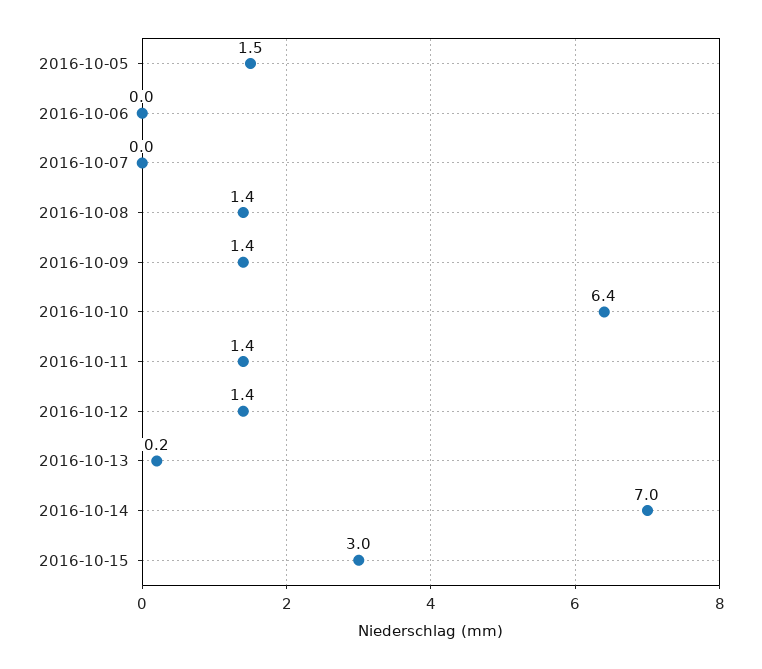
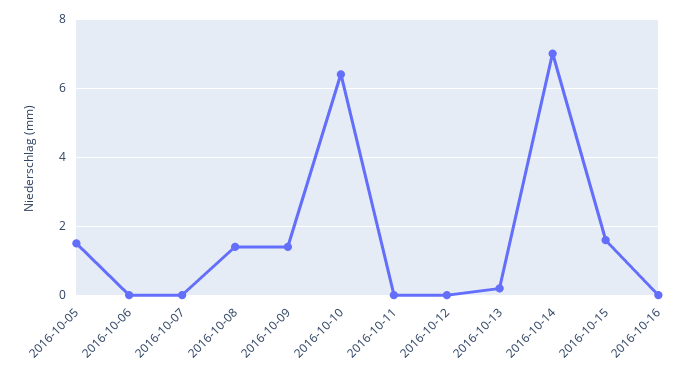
2016-10-11: 1.4 -> 0
2016-10-12: 1.4 -> 0
2016-10-15: 3 -> 1.5
2016-10-16: none -> 0

